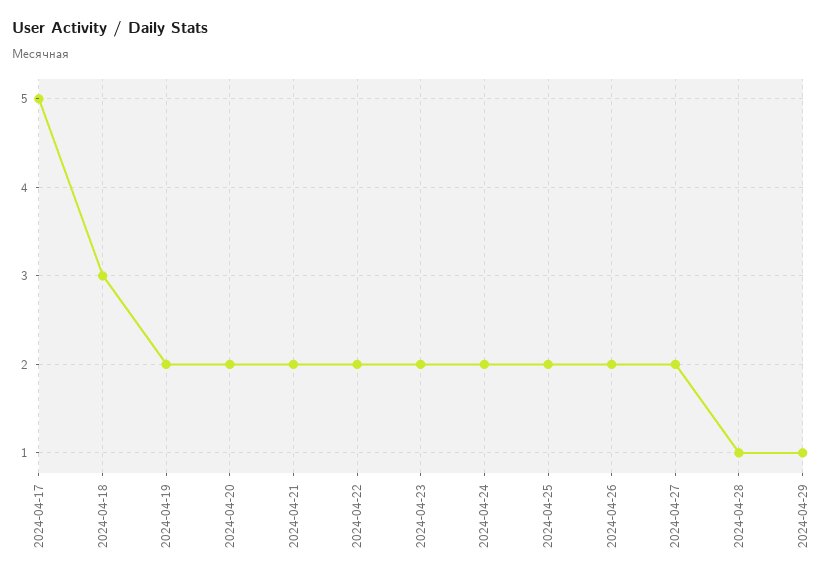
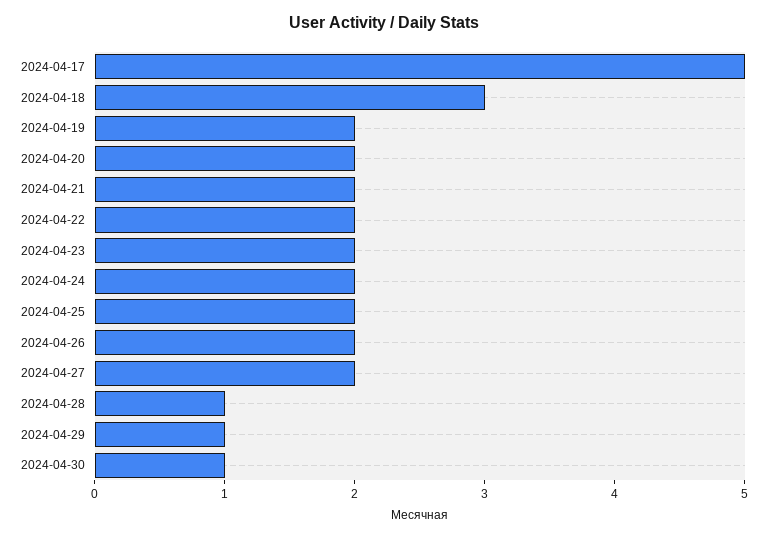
2024-04-30: none -> 1

